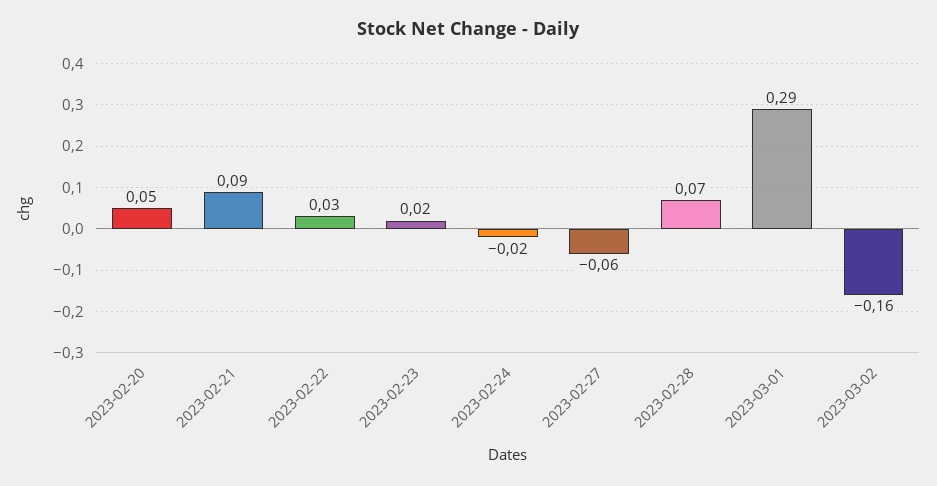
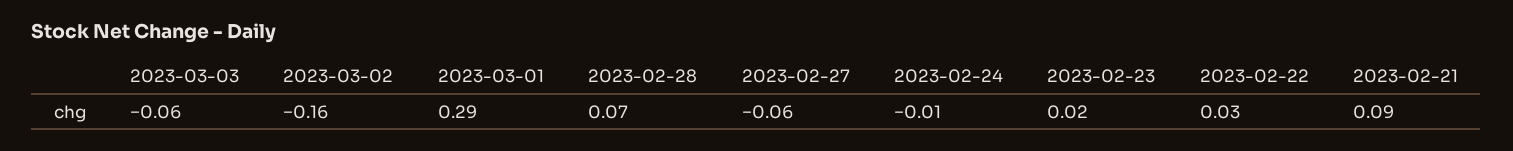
2023-02-20: 0.05 -> none
2023-02-24: -0.02 -> -0.01
2023-03-03: none -> -0.06

